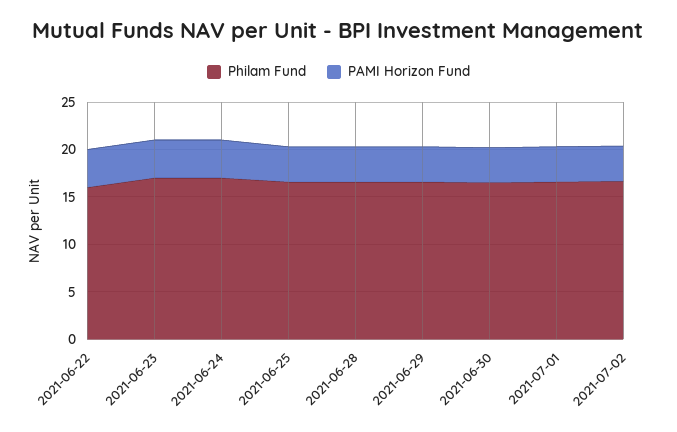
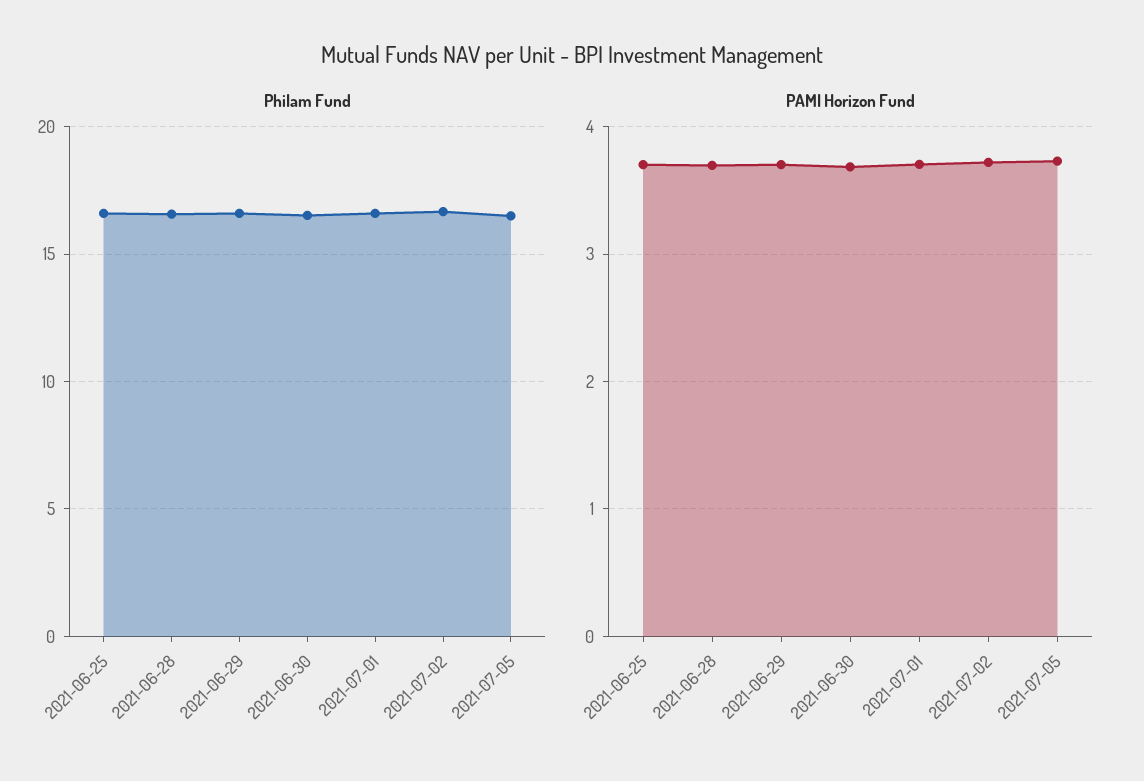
Philam Fund, 2021-06-22: 16 -> none
PAMI Horizon Fund, 2021-06-22: 4 -> none
Philam Fund, 2021-06-23: 17 -> none
PAMI Horizon Fund, 2021-06-23: 4 -> none
Philam Fund, 2021-06-24: 17 -> none
PAMI Horizon Fund, 2021-06-24: 4 -> none
Philam Fund, 2021-07-05: none -> 16.5
PAMI Horizon Fund, 2021-07-05: none -> 3.7

